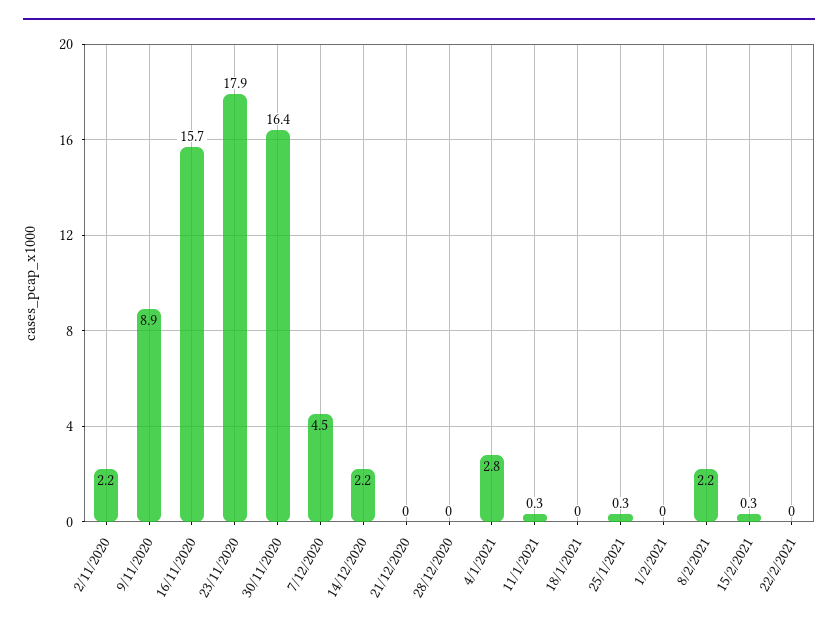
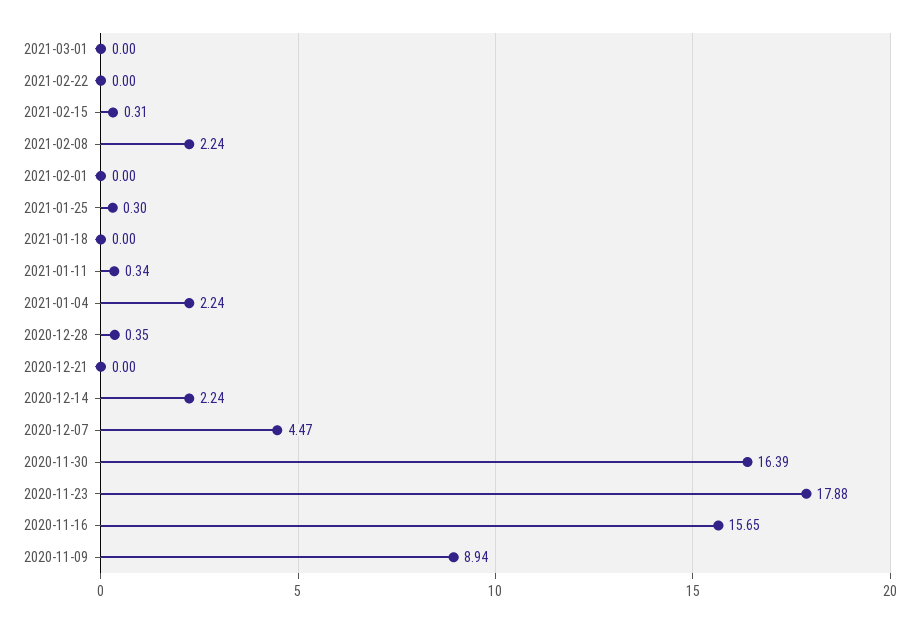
2/11/2020: 2.2 -> none
28/12/2020: 0 -> 0.35
4/1/2021: 2.8 -> 2.24
2021-03-01: none -> 0

